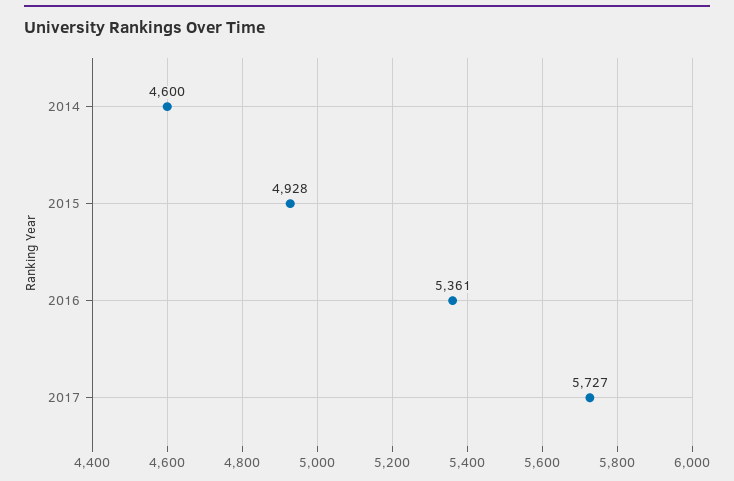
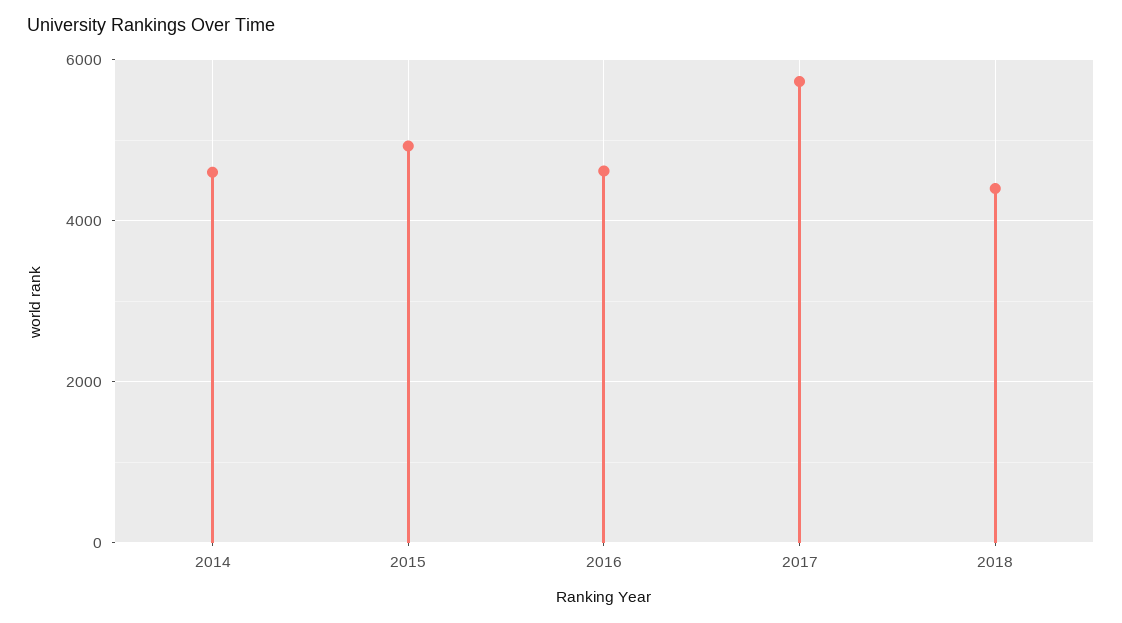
2016: 5361 -> 4600
2018: none -> 4400

